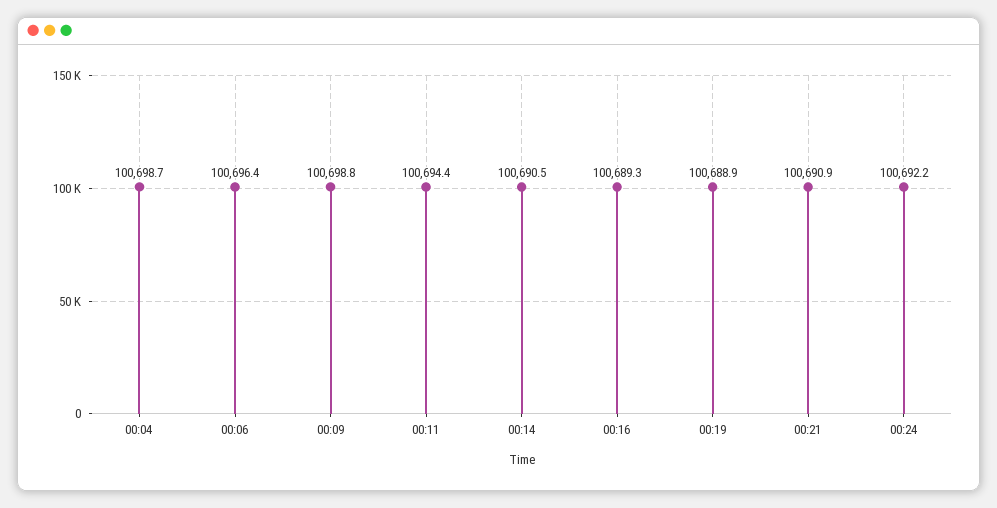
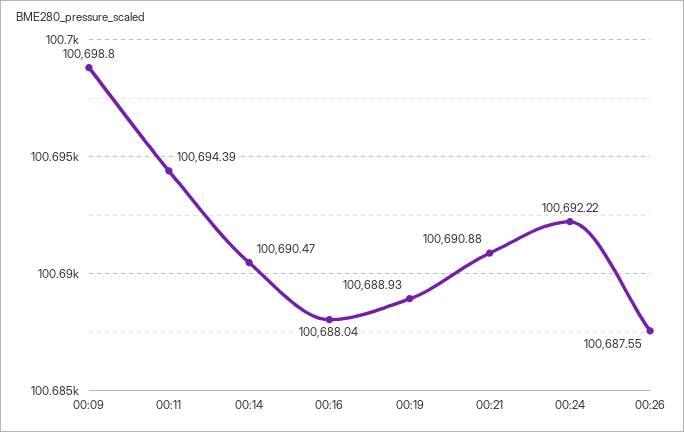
00:04: 100698.7 -> none
00:06: 100696.4 -> none
00:16: 100689.3 -> 100688.04
00:26: none -> 100687.55

